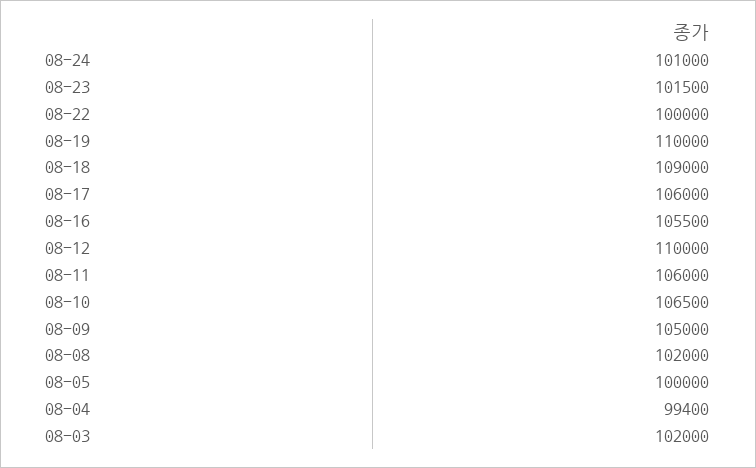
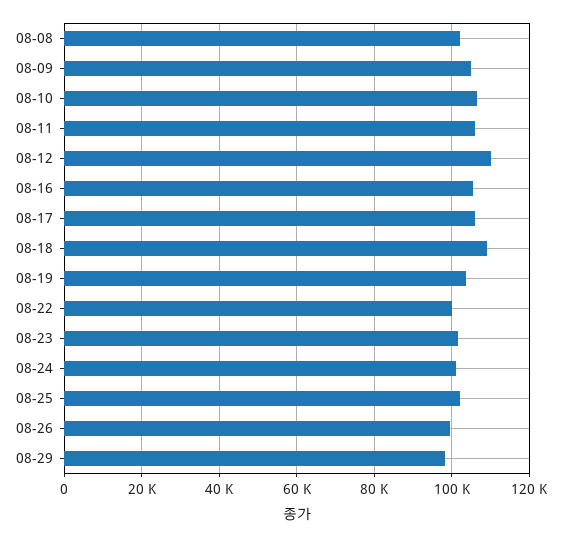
08-19: 110000 -> 104000
08-05: 100000 -> none
08-04: 99400 -> none
08-03: 102000 -> none
08-25: none -> 102000
08-26: none -> 100000
08-29: none -> 98000

